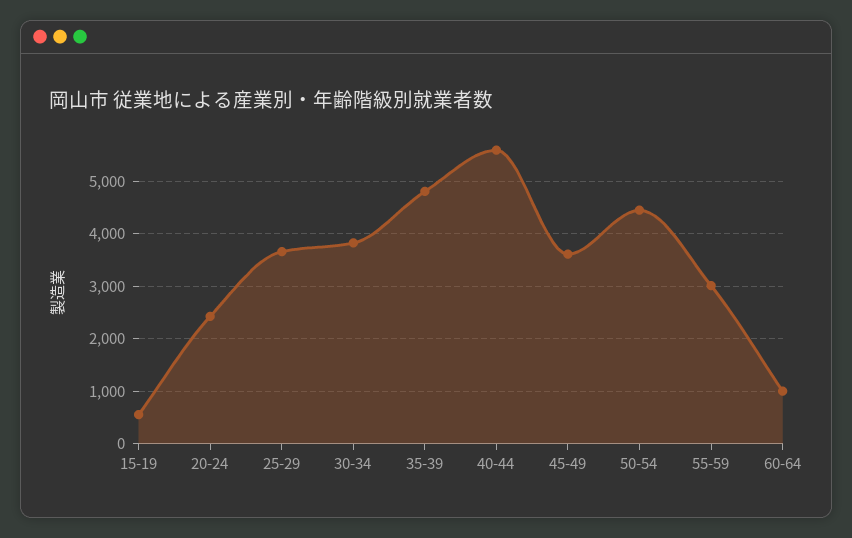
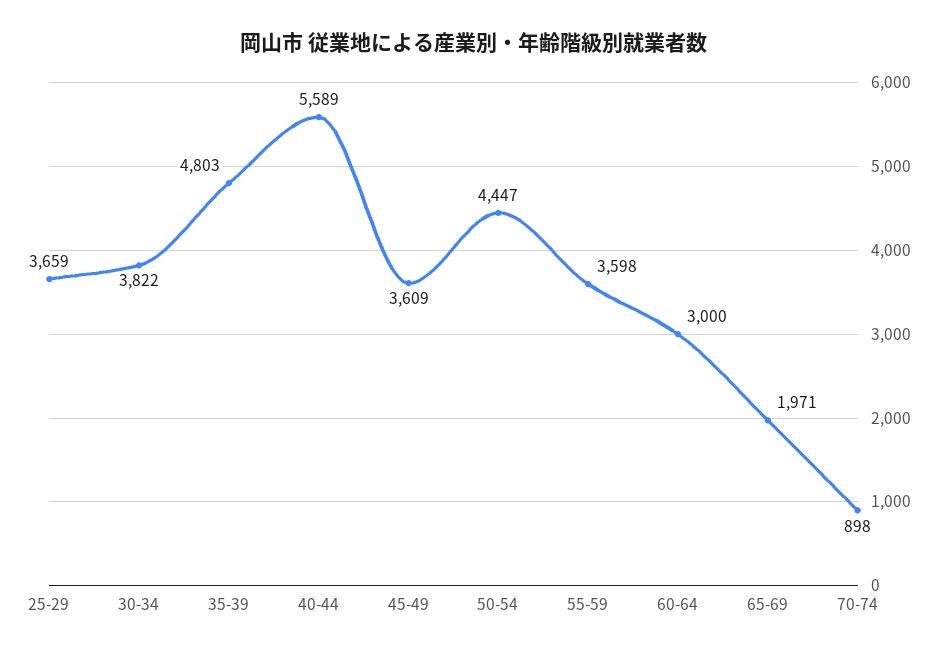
15-19: 600 -> none
20-24: 2400 -> none
55-59: 3000 -> 3598
60-64: 1000 -> 3000
65-69: none -> 1971
70-74: none -> 898

